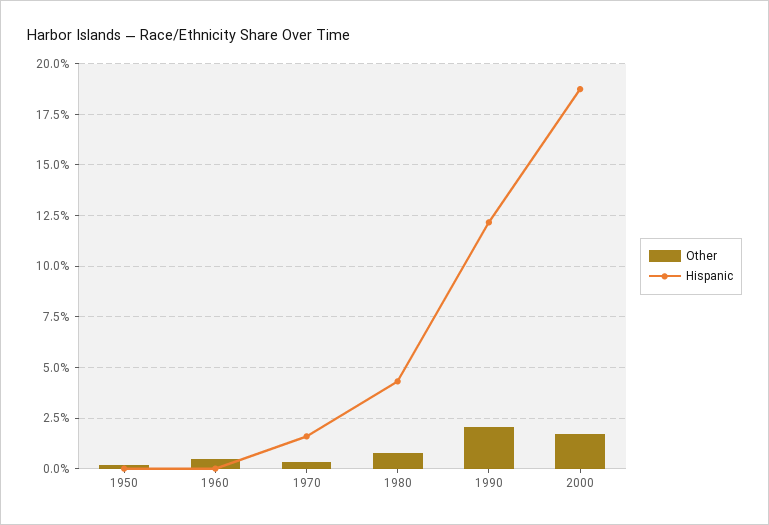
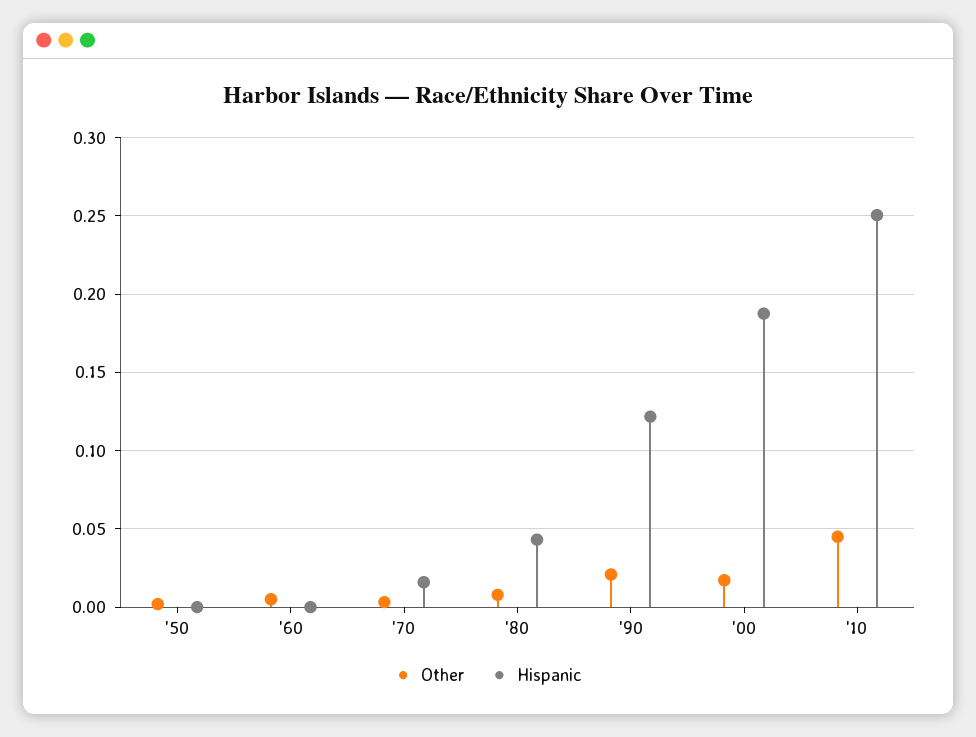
Other, '10: none -> 0.045
Hispanic, '10: none -> 0.25

